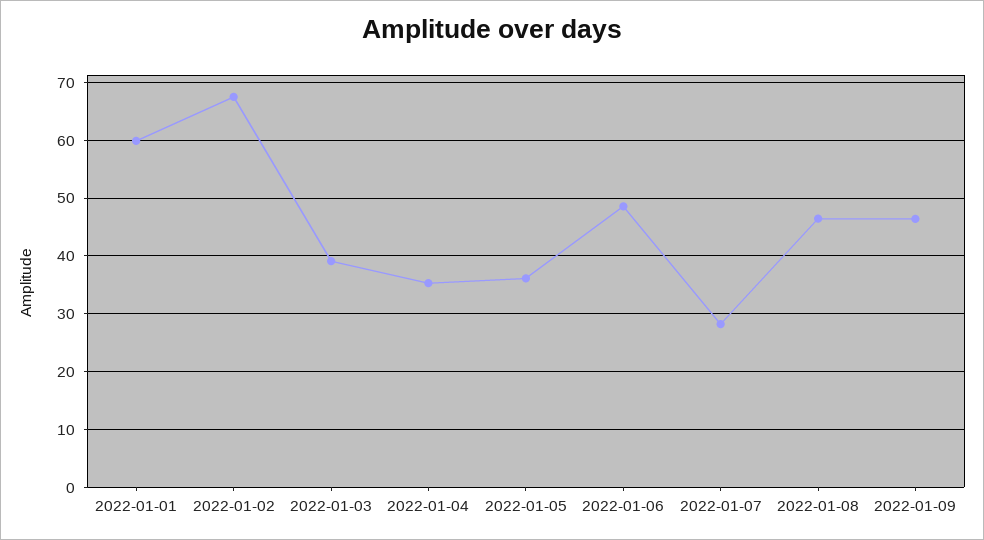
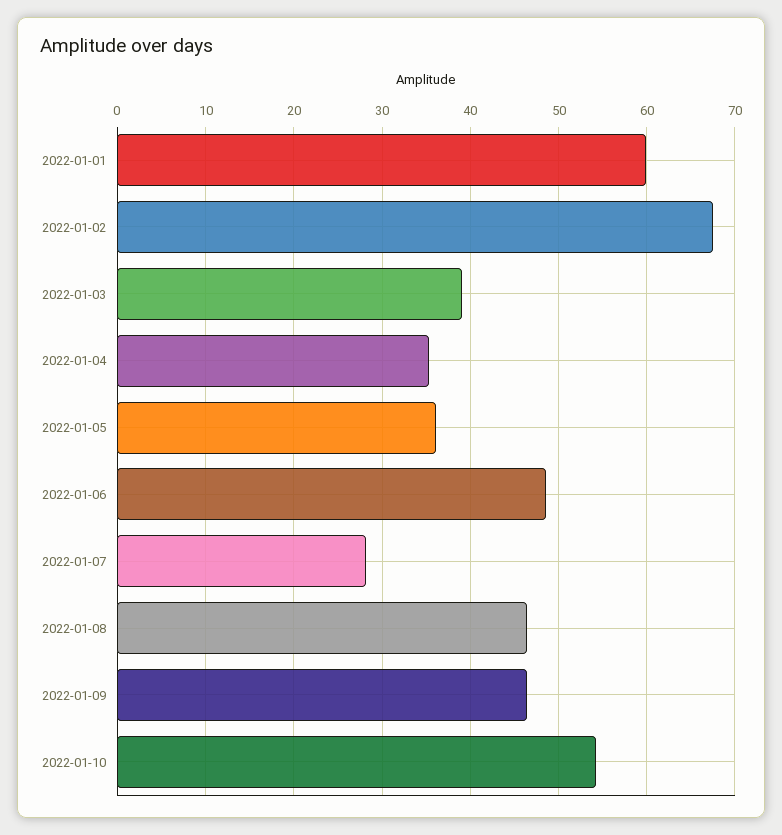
2022-01-10: none -> 54

